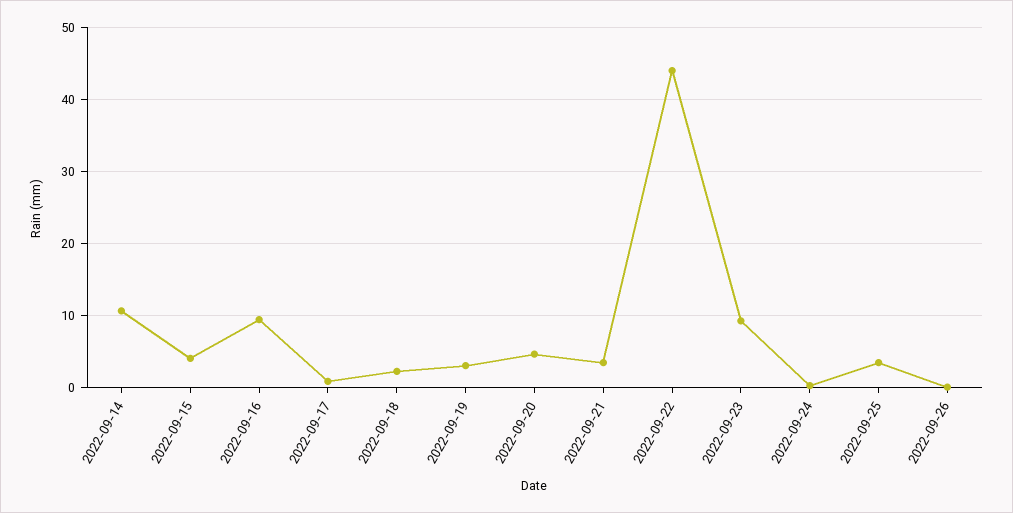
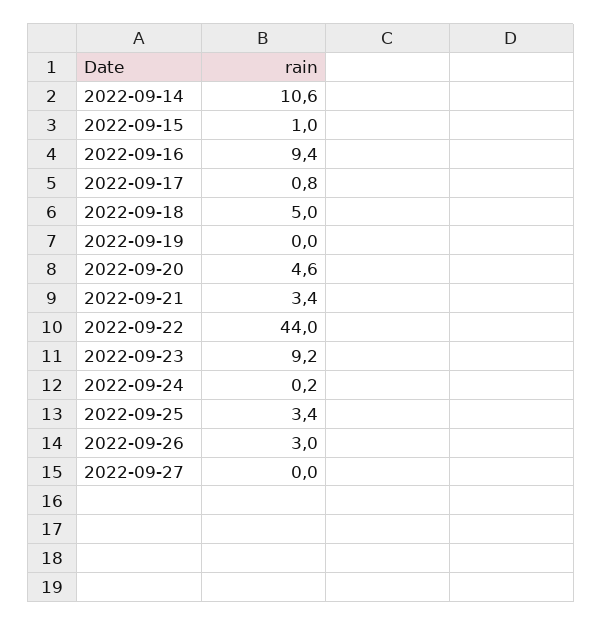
2022-09-15: 4 -> 1
2022-09-18: 2 -> 5
2022-09-19: 3 -> 0
2022-09-26: 0 -> 3
2022-09-27: none -> 0

